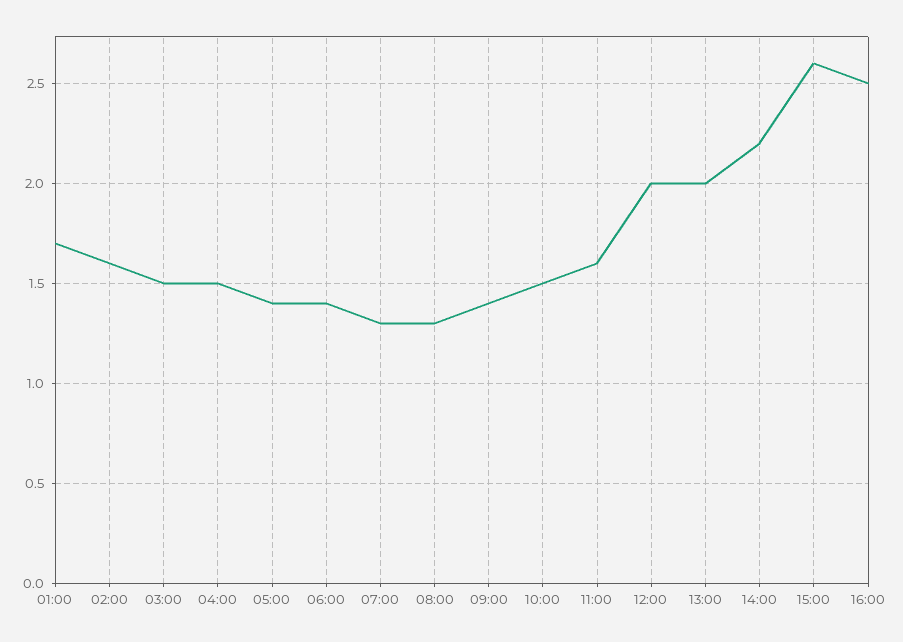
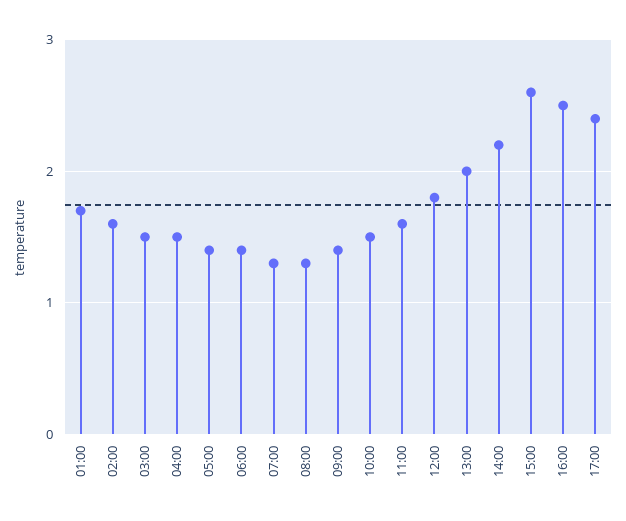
12:00: 2 -> 1.8
17:00: none -> 2.4

